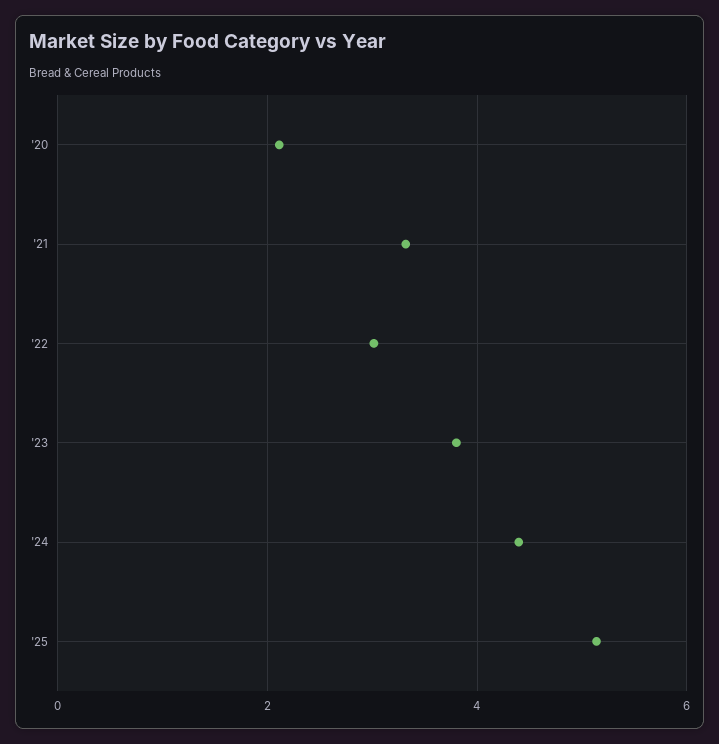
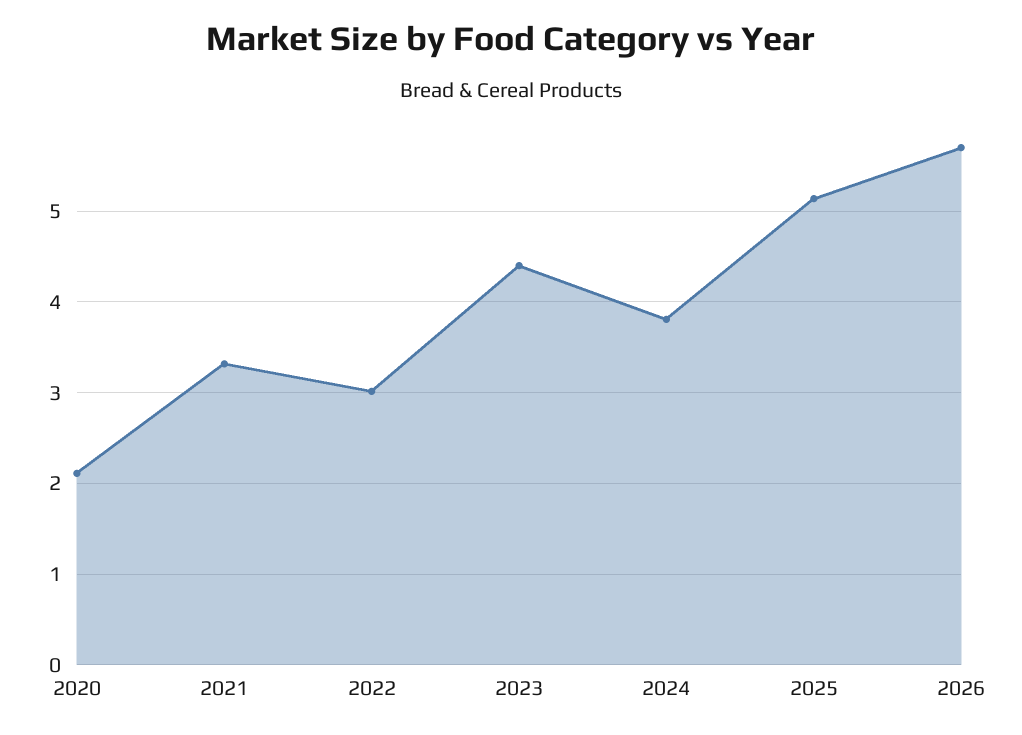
'23: 3.8 -> 4.4
'24: 4.4 -> 3.8
2026: none -> 5.7

